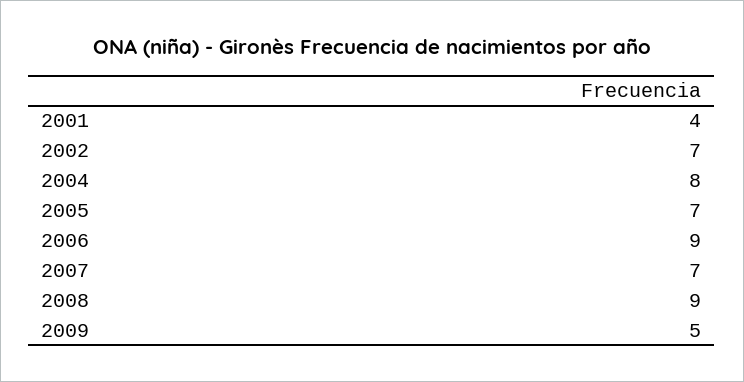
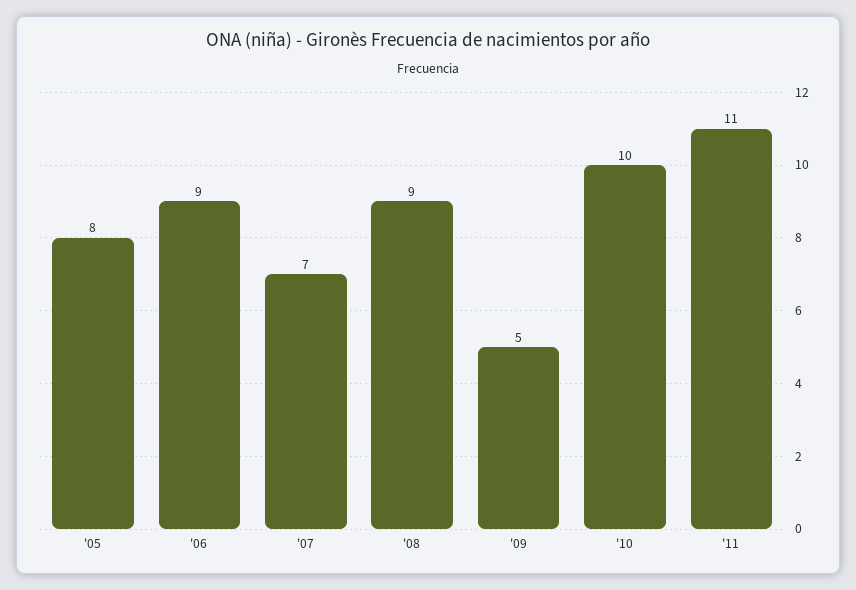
2001: 4 -> none
2002: 7 -> none
2004: 8 -> none
2005: 7 -> 8
'10: none -> 10
'11: none -> 11

